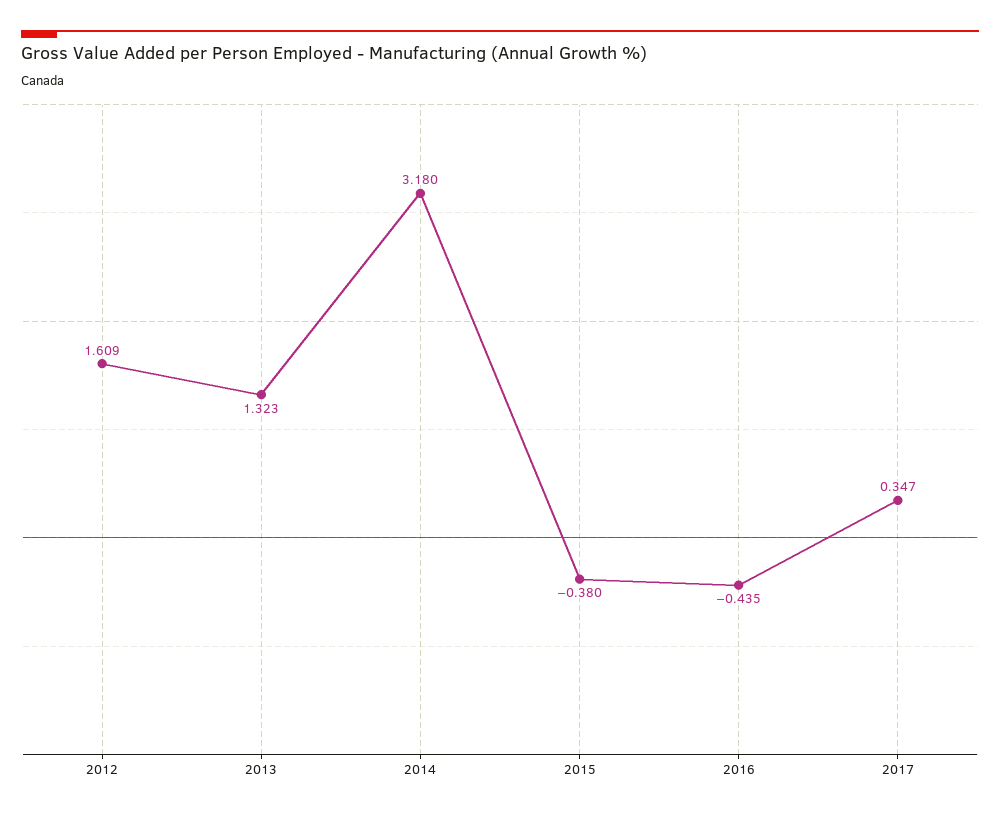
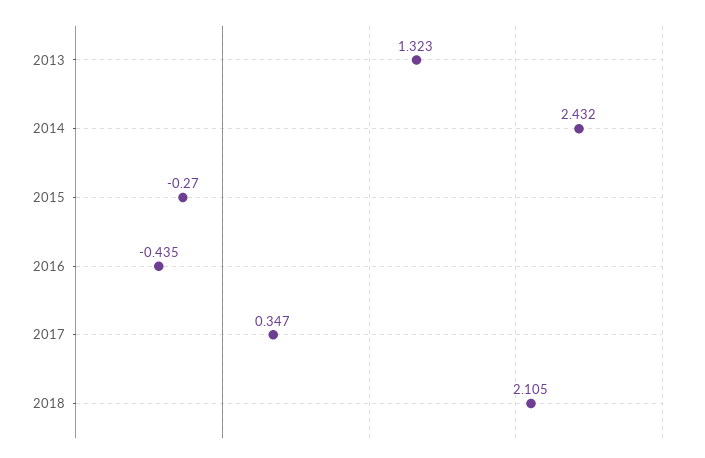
2012: 1.609 -> none
2014: 3.18 -> 2.432
2015: -0.38 -> -0.27
2018: none -> 2.105

